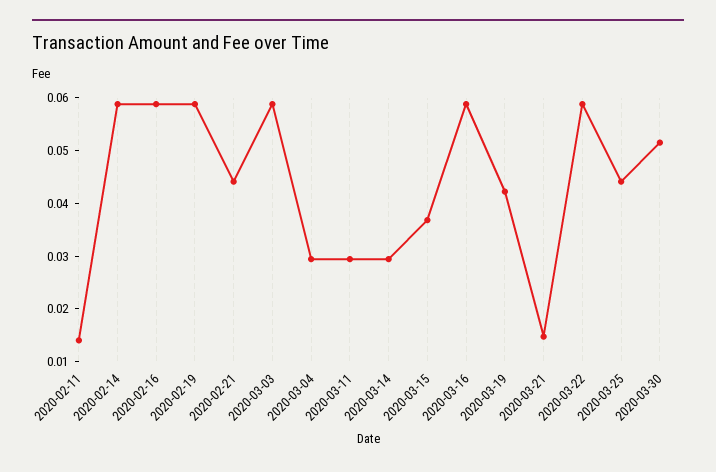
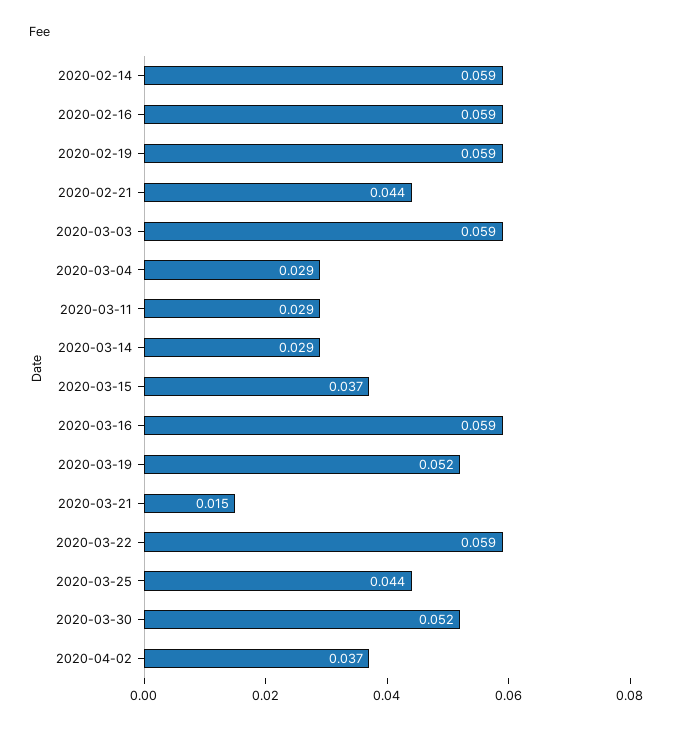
2020-02-11: 0.014 -> none
2020-03-19: 0.042 -> 0.052
2020-04-02: none -> 0.037

